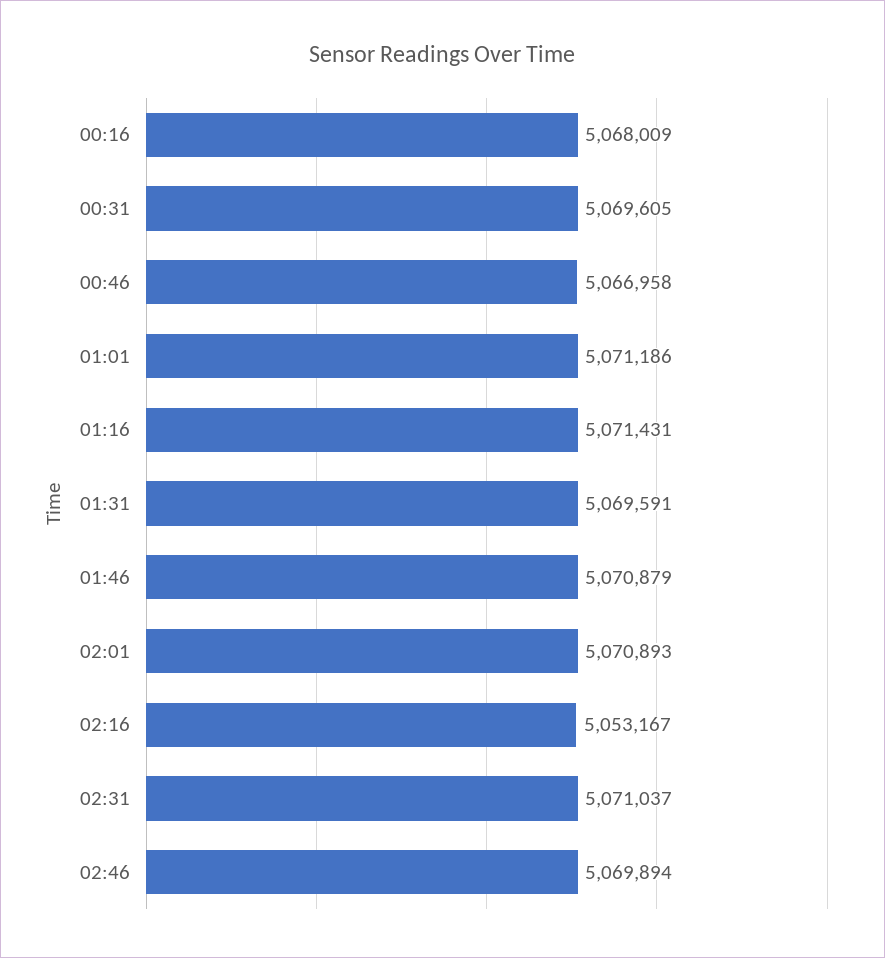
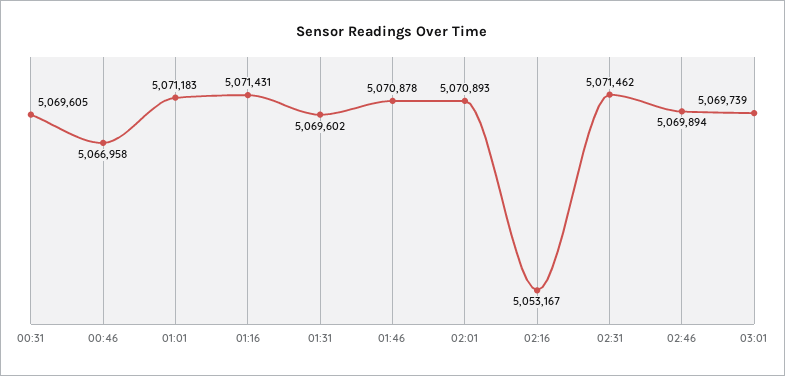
00:16: 5068009 -> none
01:01: 5071186 -> 5071183
01:31: 5069591 -> 5069602
01:46: 5070879 -> 5070878
02:31: 5071037 -> 5071462
03:01: none -> 5069739

